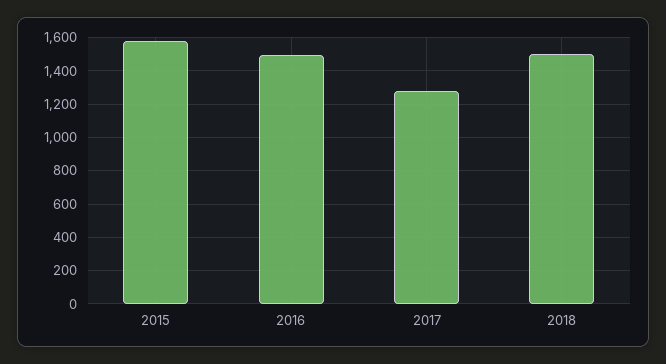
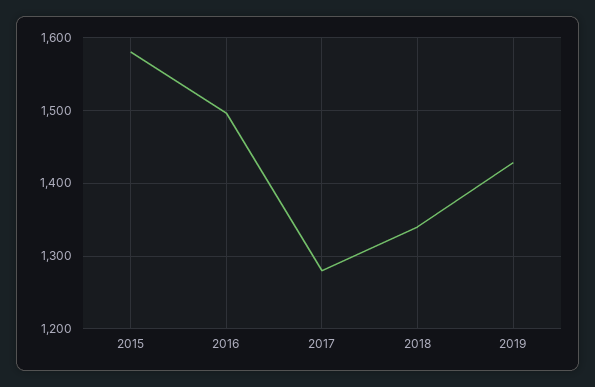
2018: 1500 -> 1340
2019: none -> 1430

